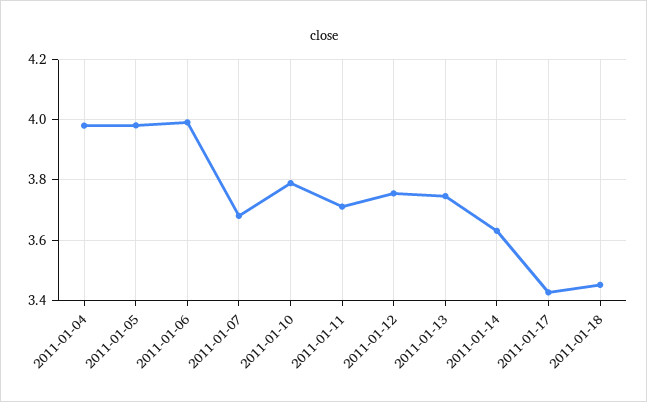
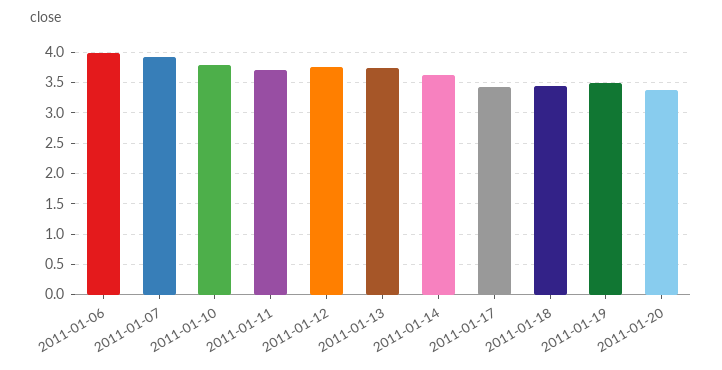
2011-01-04: 3.98 -> none
2011-01-05: 3.98 -> none
2011-01-07: 3.68 -> 3.9
2011-01-19: none -> 3.5
2011-01-20: none -> 3.4

